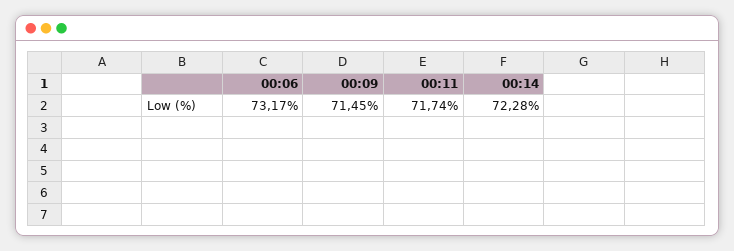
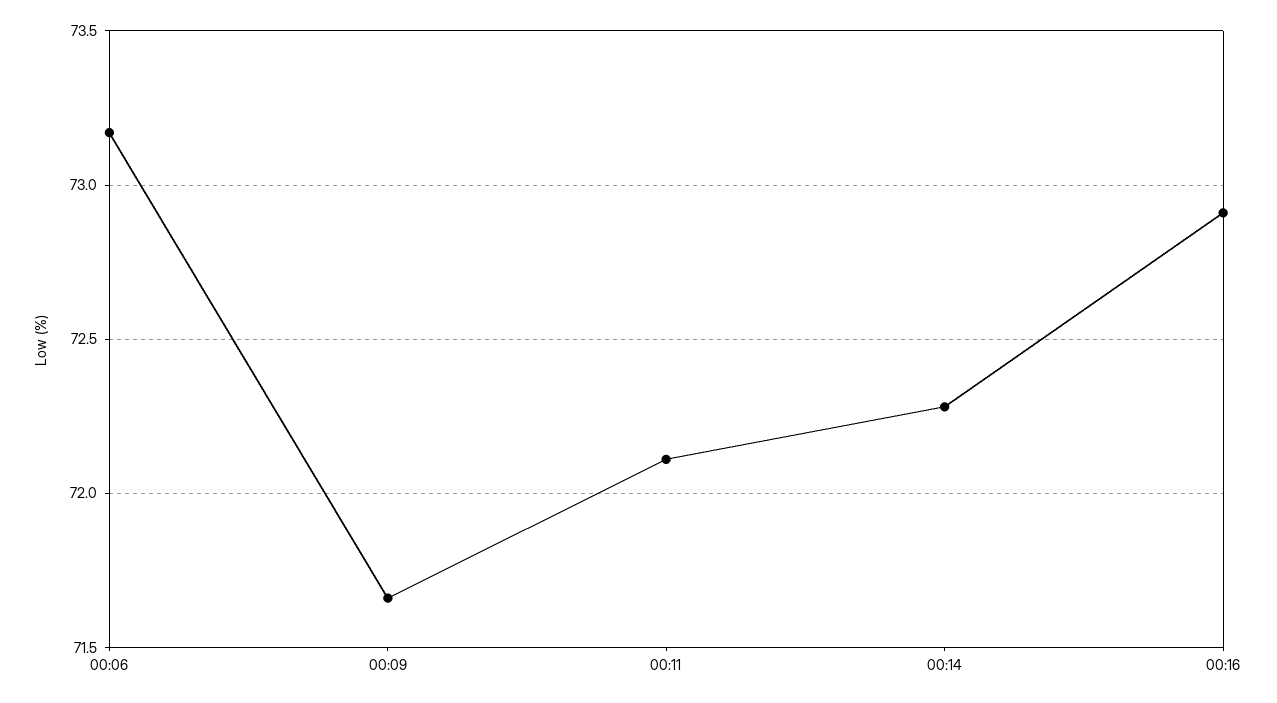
00:09: 71.45 -> 71.65
00:11: 71.74 -> 72.1
00:16: none -> 72.9

